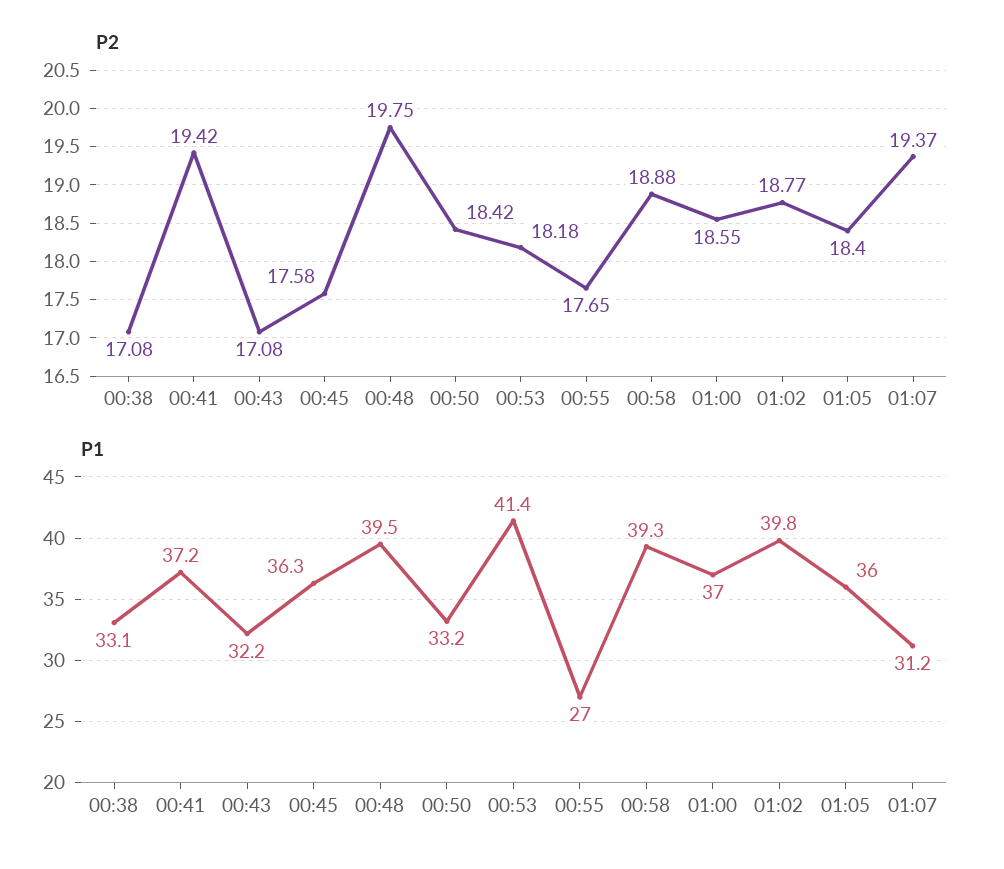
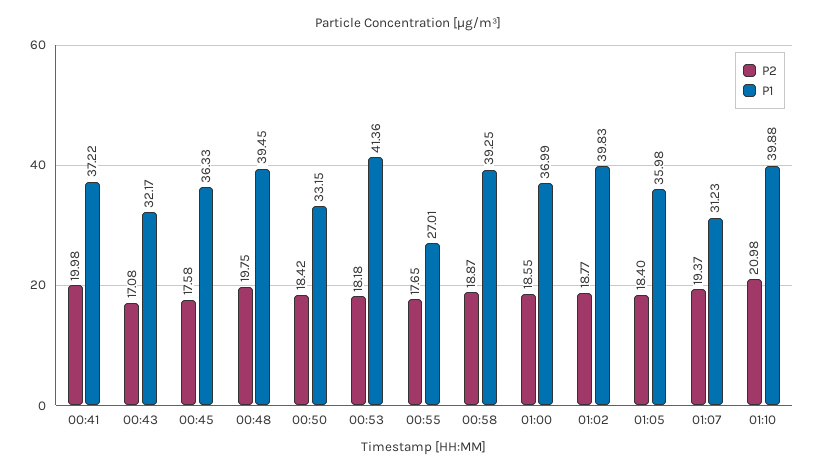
P2, 00:38: 17.08 -> none
P2, 00:41: 19.42 -> 19.98
P2, 00:58: 18.88 -> 18.87
P1, 00:38: 33.1 -> none
P2, 01:10: none -> 20.98
P1, 01:10: none -> 39.88

